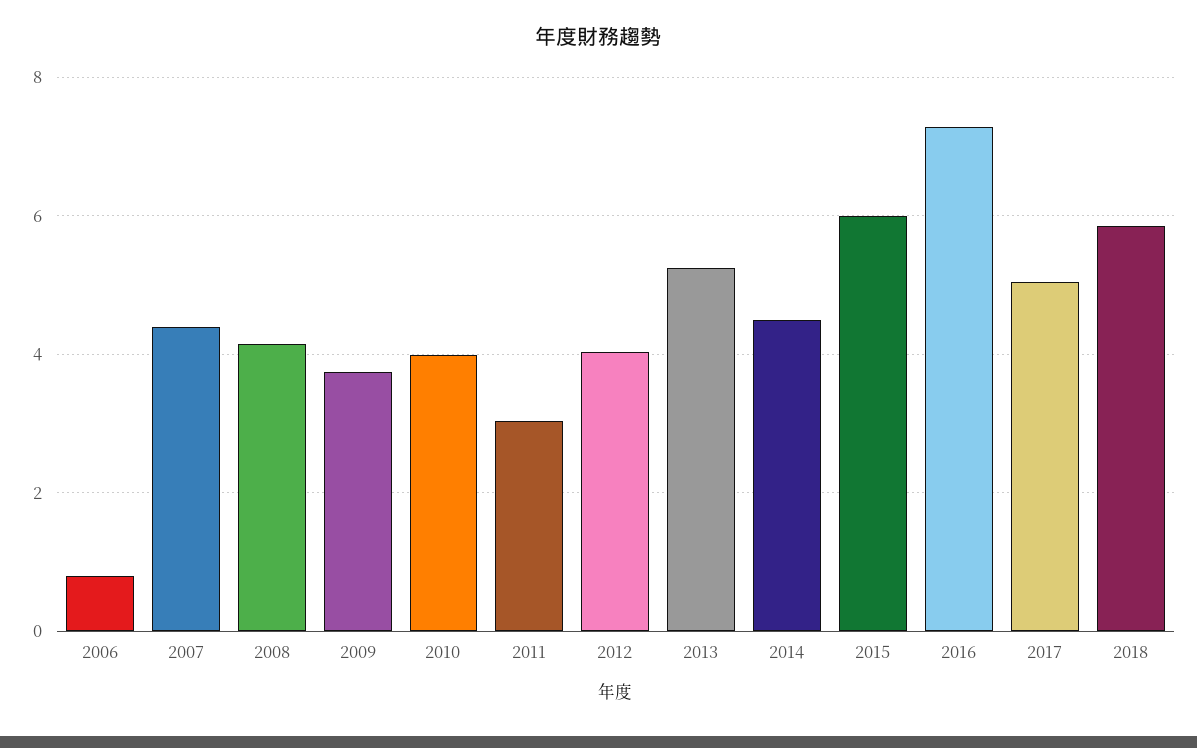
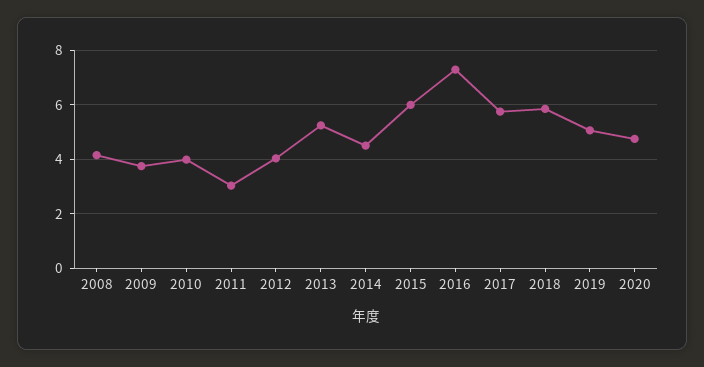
2006: 0.8 -> none
2007: 4.4 -> none
2017: 5 -> 5.75
2019: none -> 5
2020: none -> 4.75

